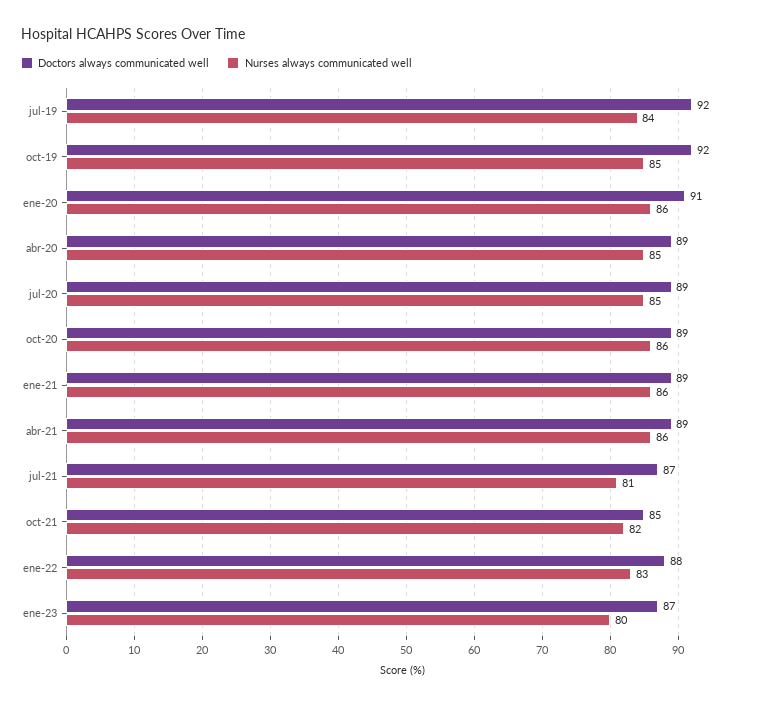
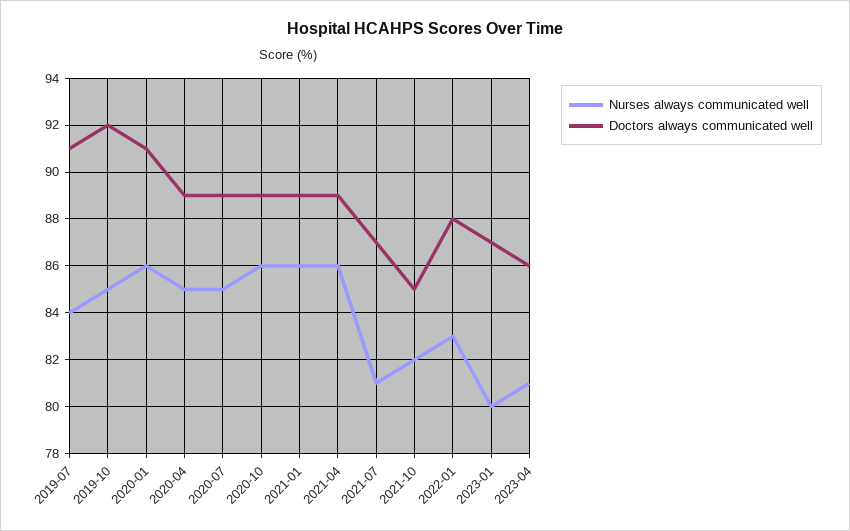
Doctors always communicated well, jul-19: 92 -> 91
Nurses always communicated well, 2023-04: none -> 81
Doctors always communicated well, 2023-04: none -> 86

